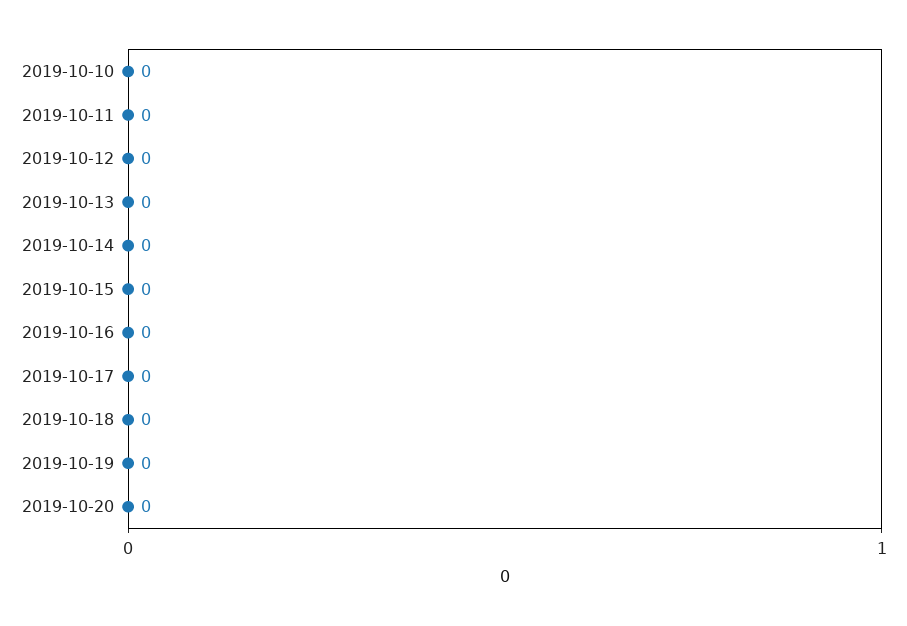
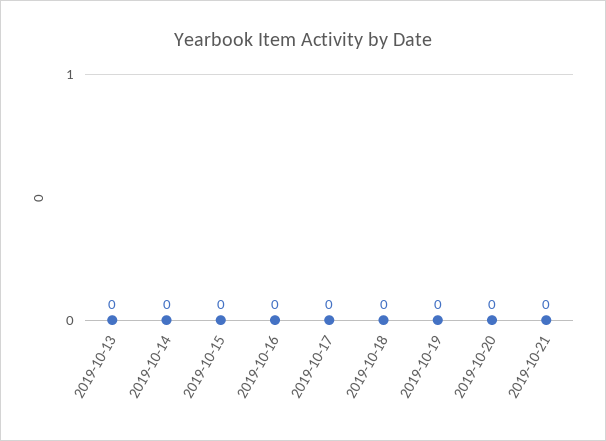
2019-10-10: 0 -> none
2019-10-11: 0 -> none
2019-10-12: 0 -> none
2019-10-21: none -> 0

